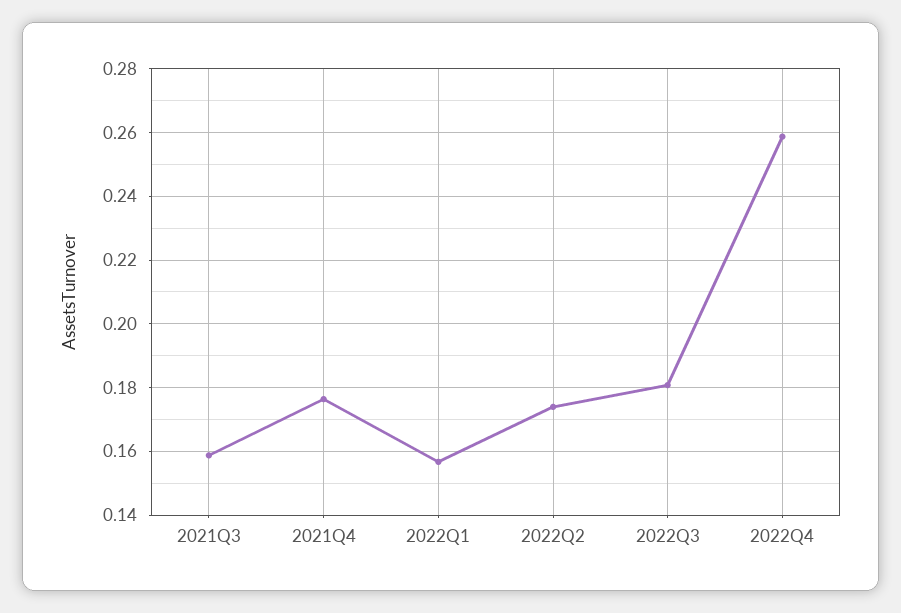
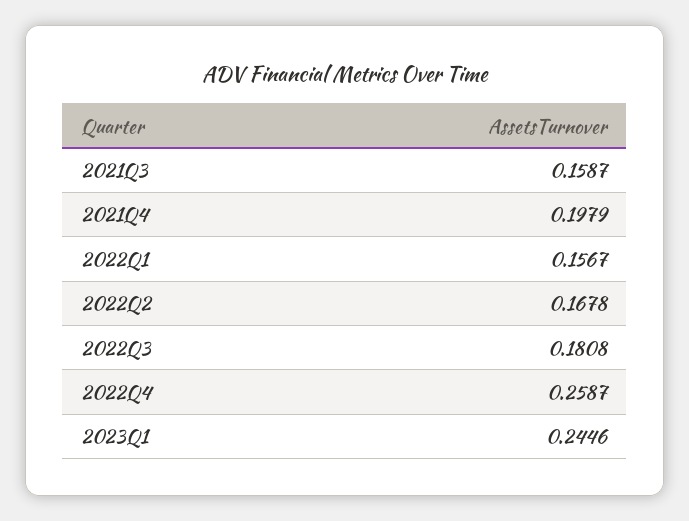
2021Q4: 0.176 -> 0.1979
2022Q2: 0.174 -> 0.1678
2023Q1: none -> 0.2446

